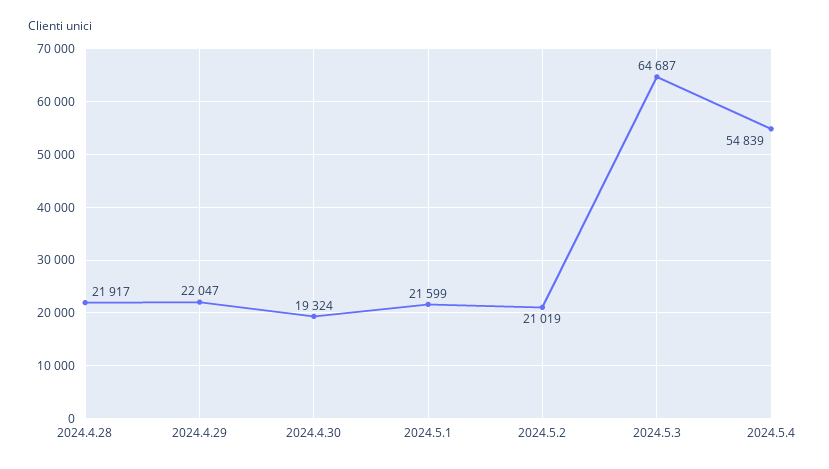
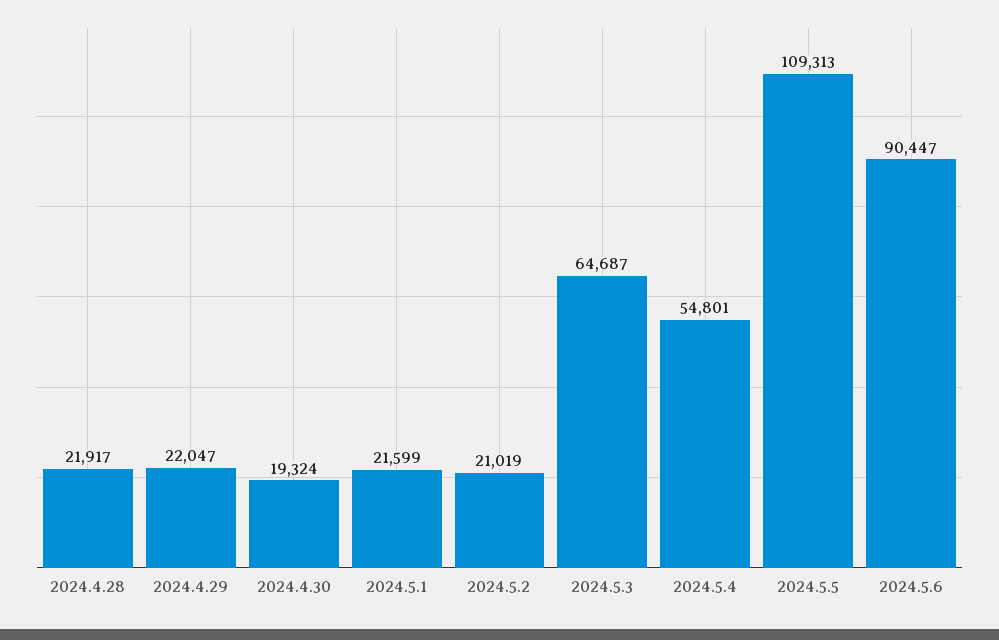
2024.5.4: 54839 -> 54801
2024.5.5: none -> 109313
2024.5.6: none -> 90447

